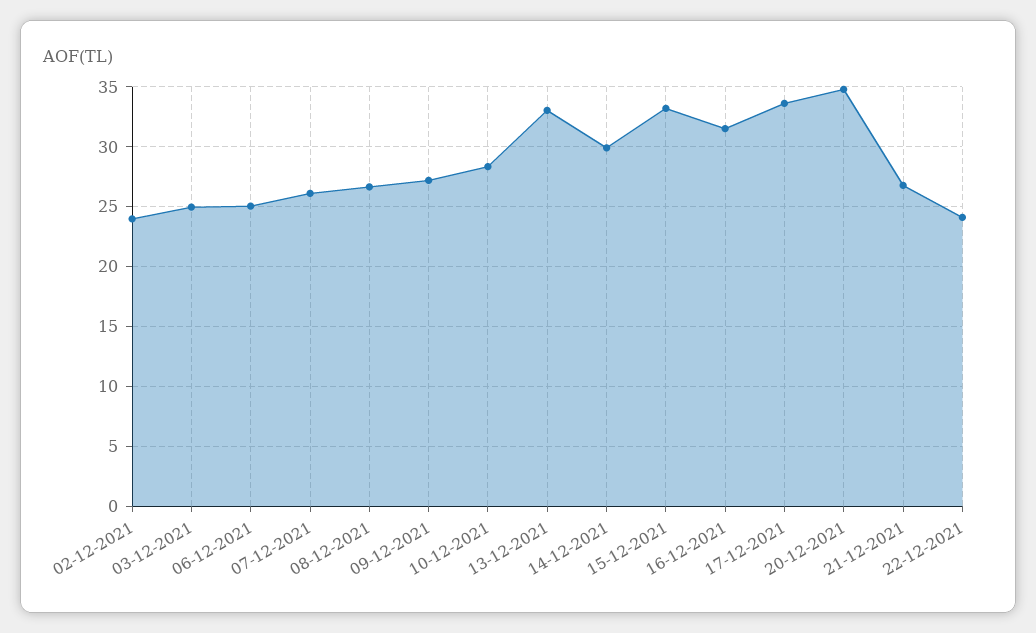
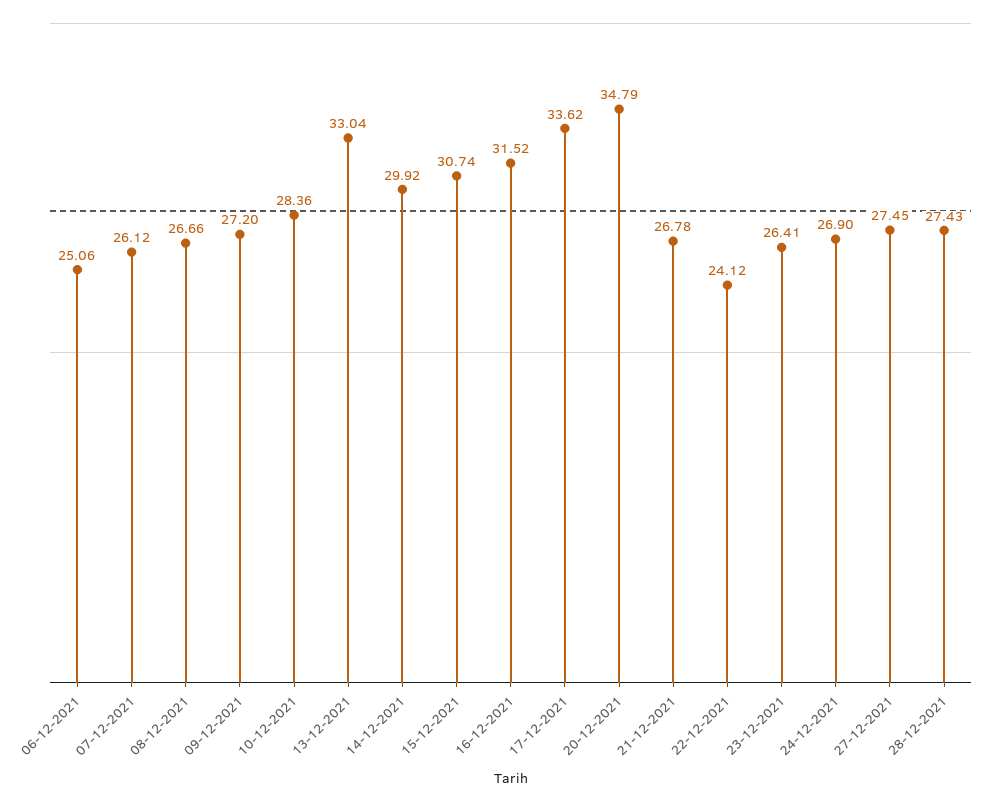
02-12-2021: 24 -> none
03-12-2021: 25 -> none
15-12-2021: 33 -> 30.74
23-12-2021: none -> 26.41
24-12-2021: none -> 26.9
27-12-2021: none -> 27.45
28-12-2021: none -> 27.43

